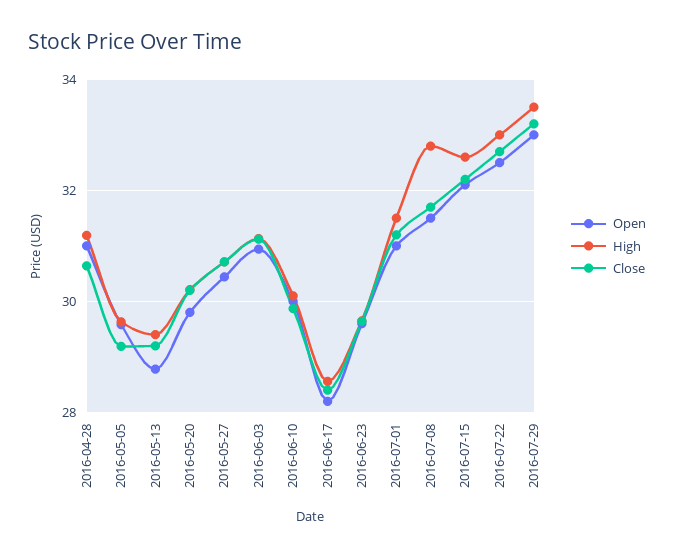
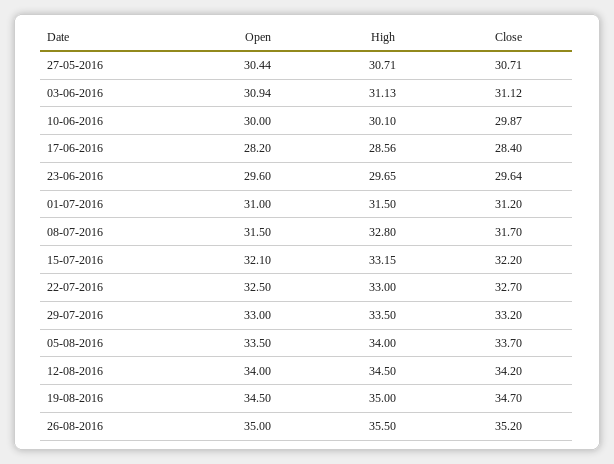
Open, 2016-04-28: 31 -> none
High, 2016-04-28: 31.2 -> none
Close, 2016-04-28: 30.6 -> none
Open, 2016-05-05: 29.6 -> none
High, 2016-05-05: 29.6 -> none
Close, 2016-05-05: 29.2 -> none
Open, 2016-05-13: 28.8 -> none
High, 2016-05-13: 29.4 -> none
Close, 2016-05-13: 29.2 -> none
Open, 2016-05-20: 29.8 -> none
High, 2016-05-20: 30.2 -> none
Close, 2016-05-20: 30.2 -> none
High, 2016-07-15: 32.6 -> 33.15
Open, 05-08-2016: none -> 33.5
High, 05-08-2016: none -> 34
Close, 05-08-2016: none -> 33.7
Open, 12-08-2016: none -> 34
High, 12-08-2016: none -> 34.5
Close, 12-08-2016: none -> 34.2
Open, 19-08-2016: none -> 34.5
High, 19-08-2016: none -> 35
Close, 19-08-2016: none -> 34.7
Open, 26-08-2016: none -> 35
High, 26-08-2016: none -> 35.5
Close, 26-08-2016: none -> 35.2

